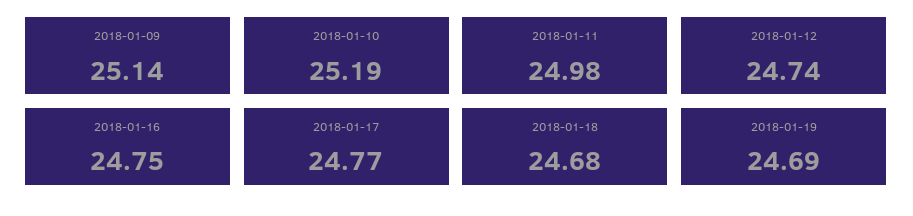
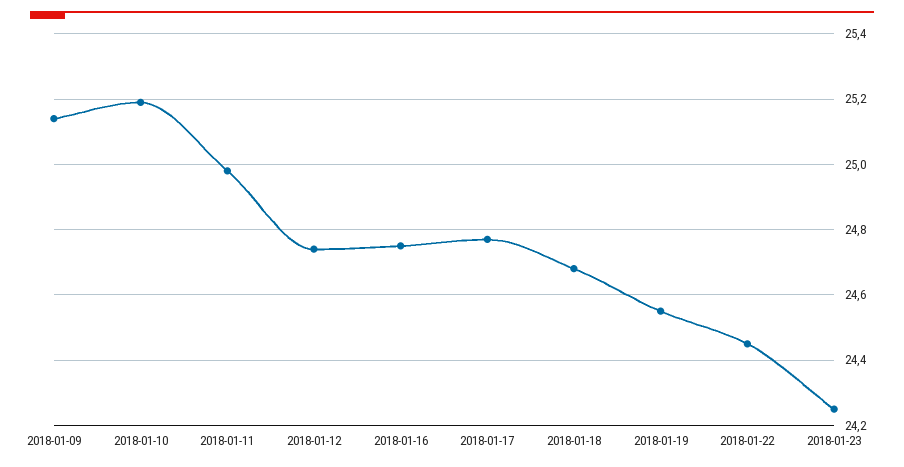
2018-01-19: 24.69 -> 24.55
2018-01-22: none -> 24.45
2018-01-23: none -> 24.25

